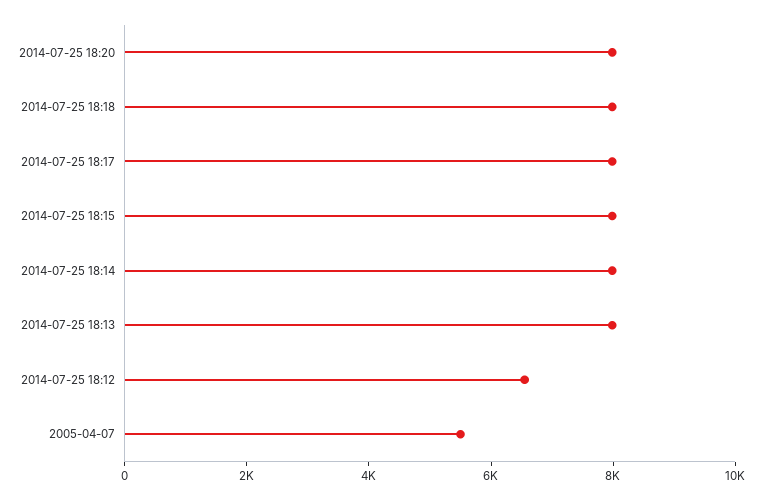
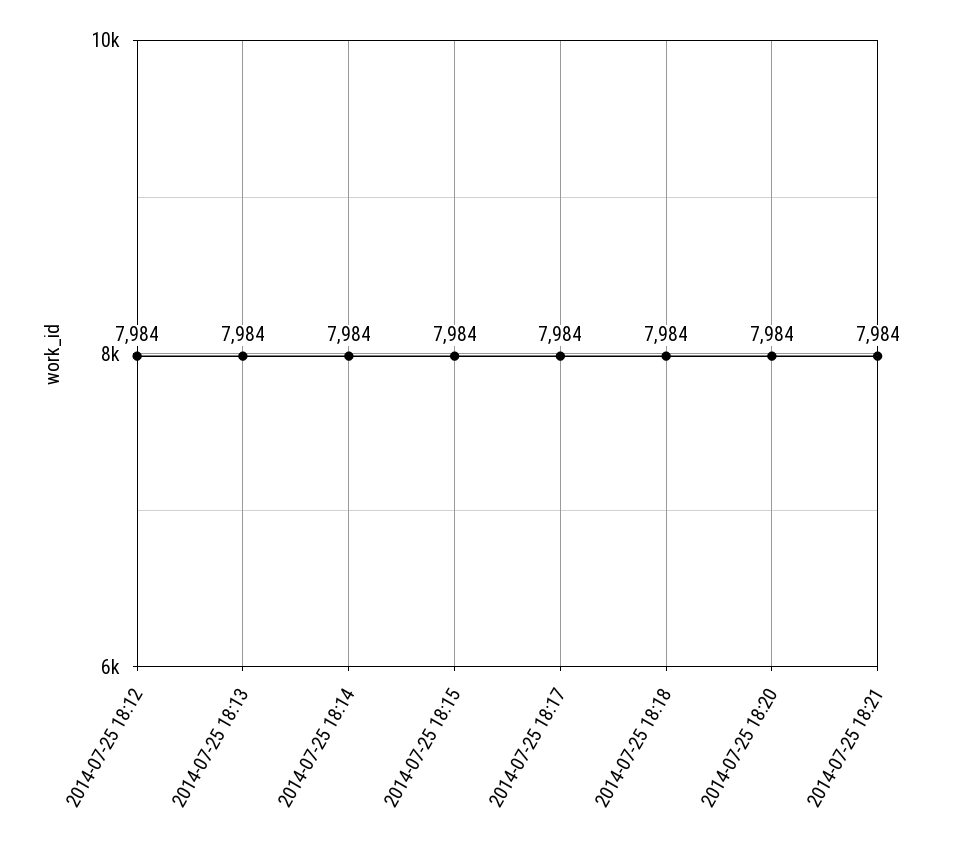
2014-07-25 18:12: 6500 -> 7984
2005-04-07: 5500 -> none
2014-07-25 18:21: none -> 7984

